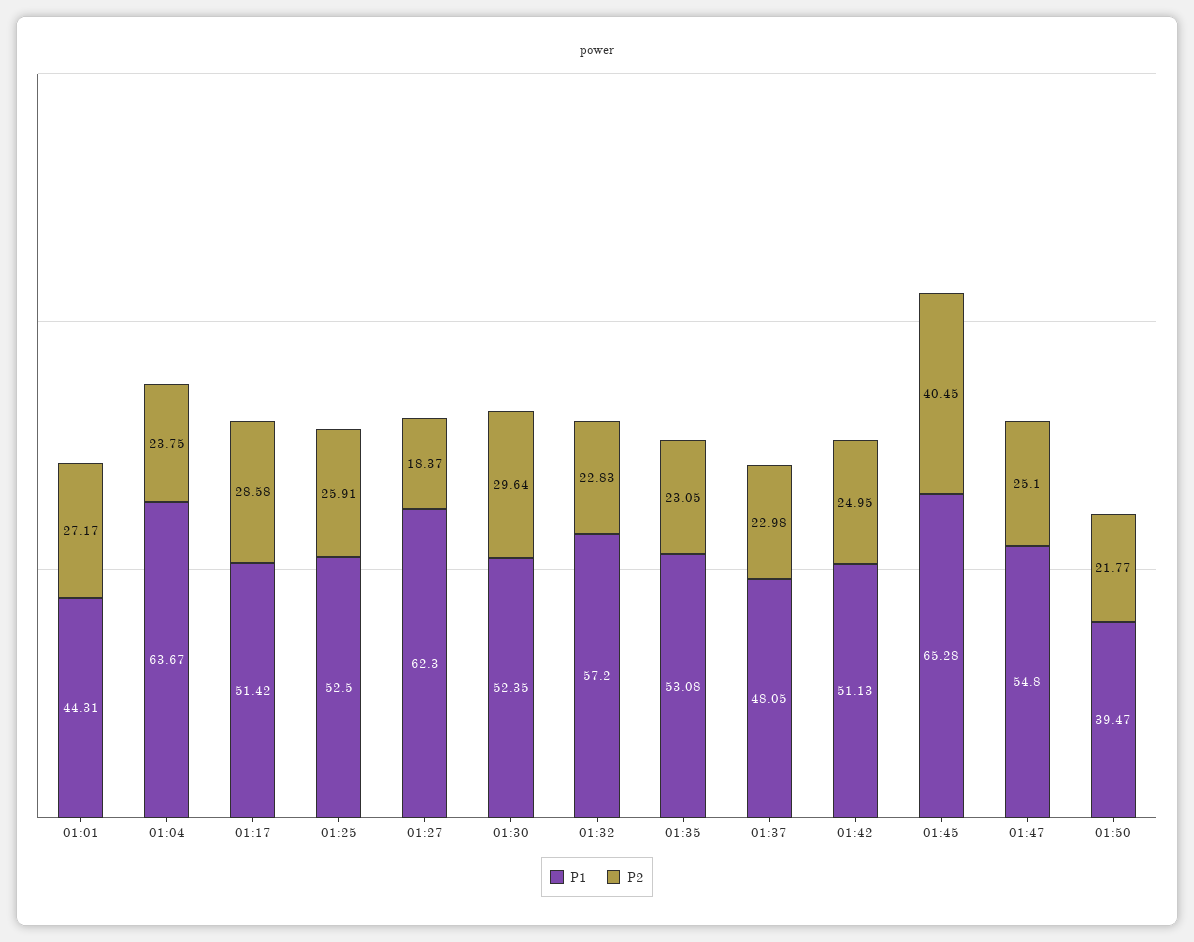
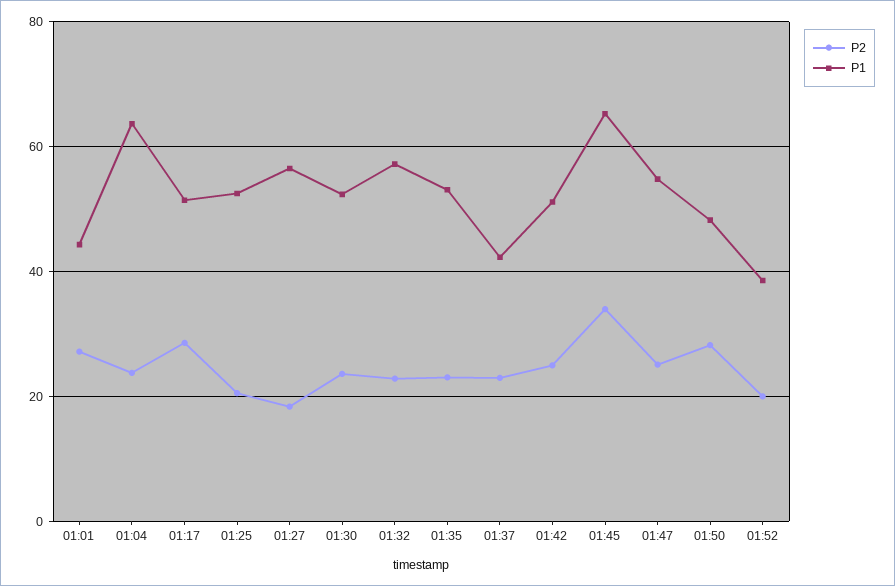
P2, 01:25: 25.91 -> 20
P1, 01:27: 62.3 -> 56
P2, 01:30: 29.64 -> 24
P1, 01:37: 48.05 -> 42
P2, 01:45: 40.45 -> 34
P1, 01:50: 39.47 -> 48
P2, 01:50: 21.77 -> 28
P2, 01:52: none -> 20
P1, 01:52: none -> 38

